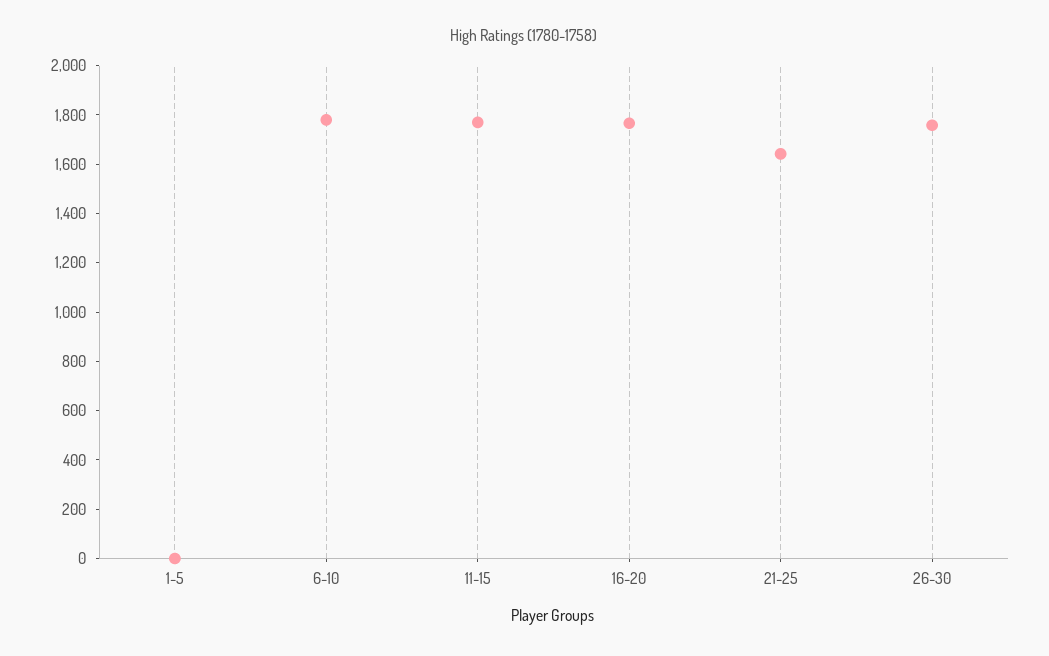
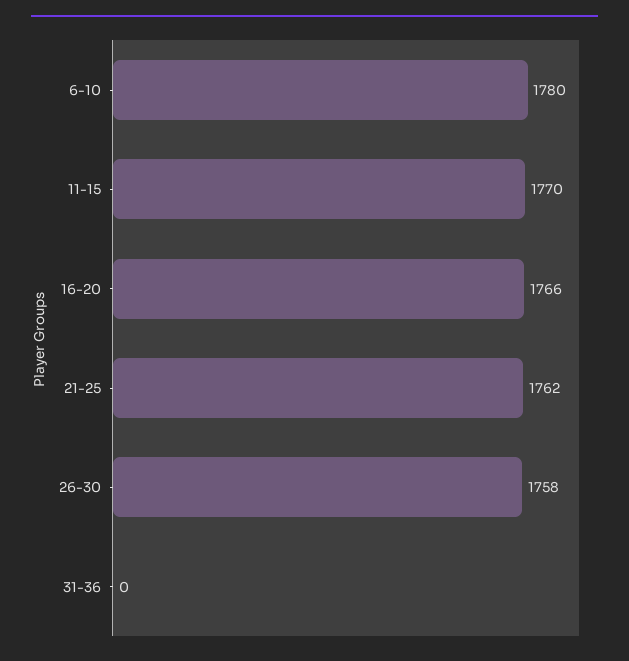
1-5: 0 -> none
21-25: 1650 -> 1762
31-36: none -> 0

